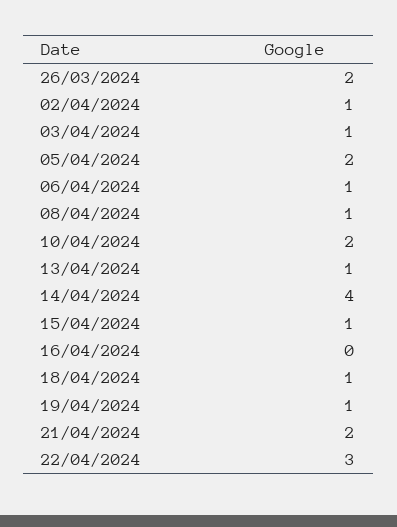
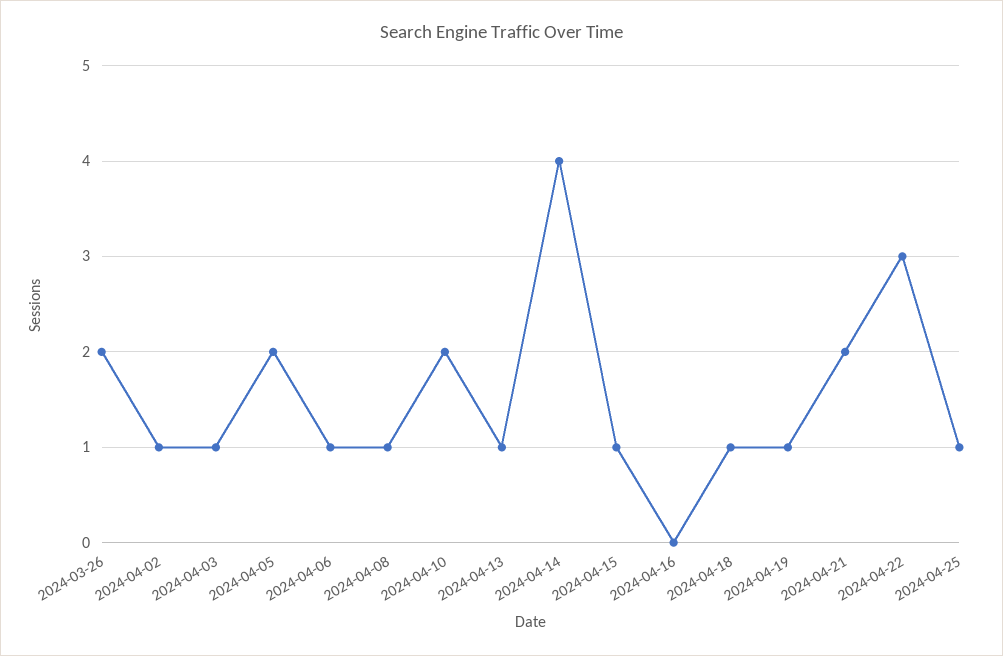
2024-04-25: none -> 1

